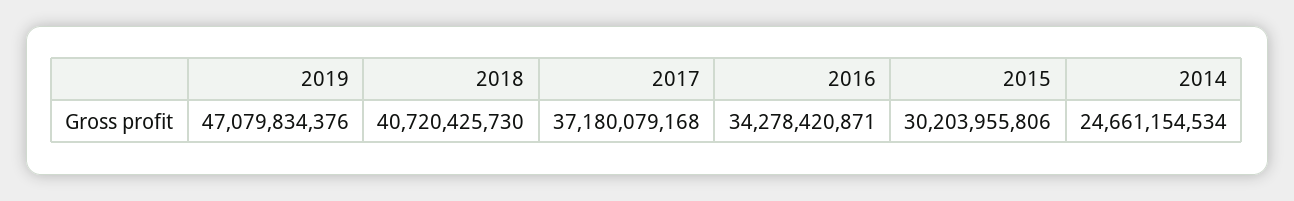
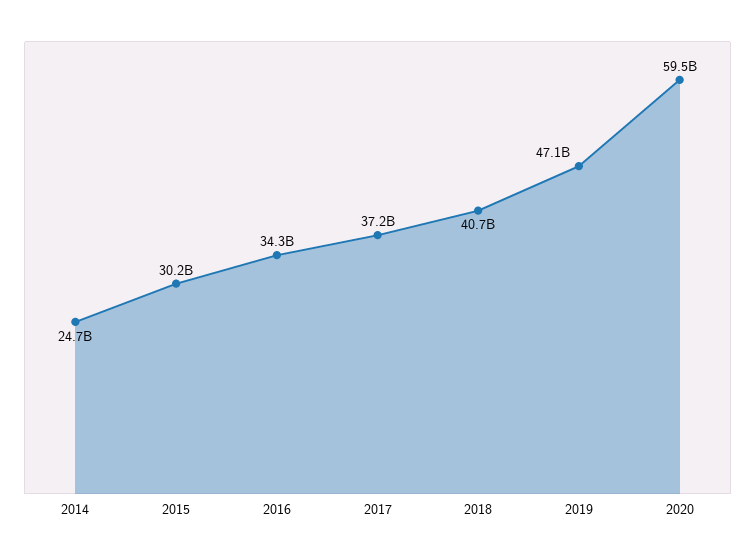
2020: none -> 59500000000

